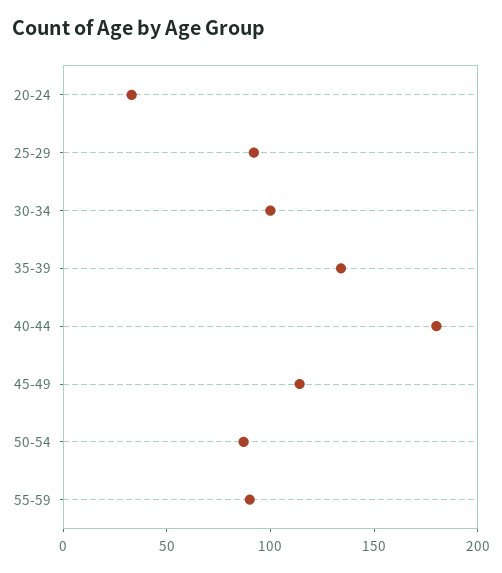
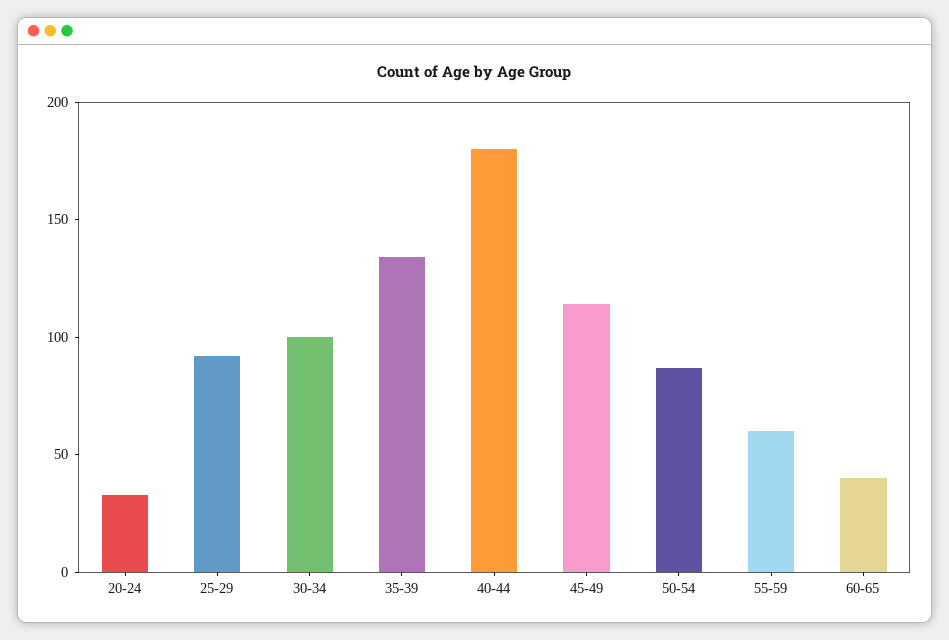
55-59: 90 -> 60
60-65: none -> 40

